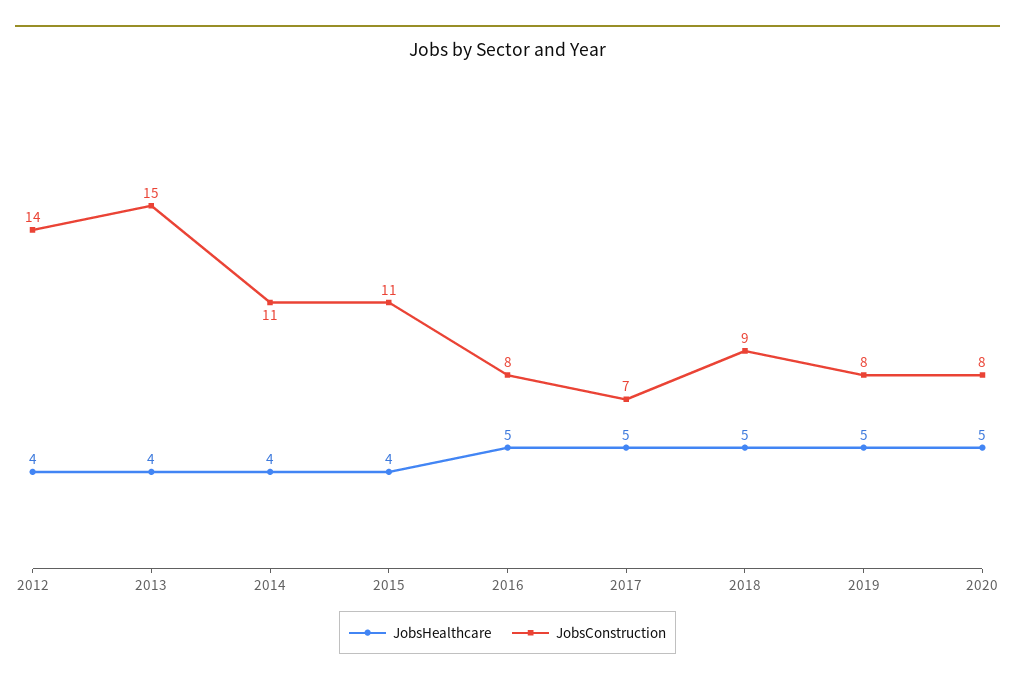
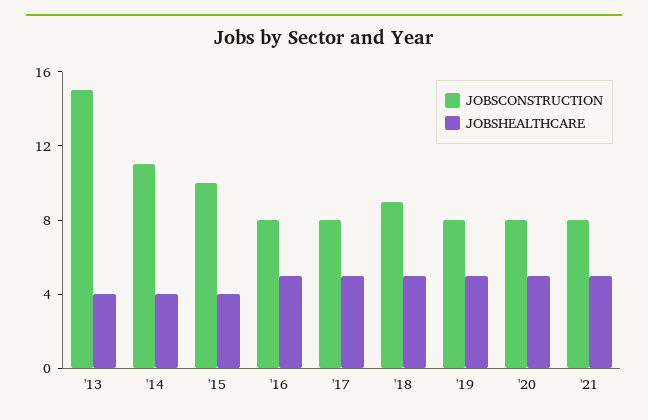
JobsHealthcare, 2012: 4 -> none
JobsConstruction, 2012: 14 -> none
JobsConstruction, 2015: 11 -> 10
JobsConstruction, 2017: 7 -> 8
JobsConstruction, '21: none -> 8
JobsHealthcare, '21: none -> 5

